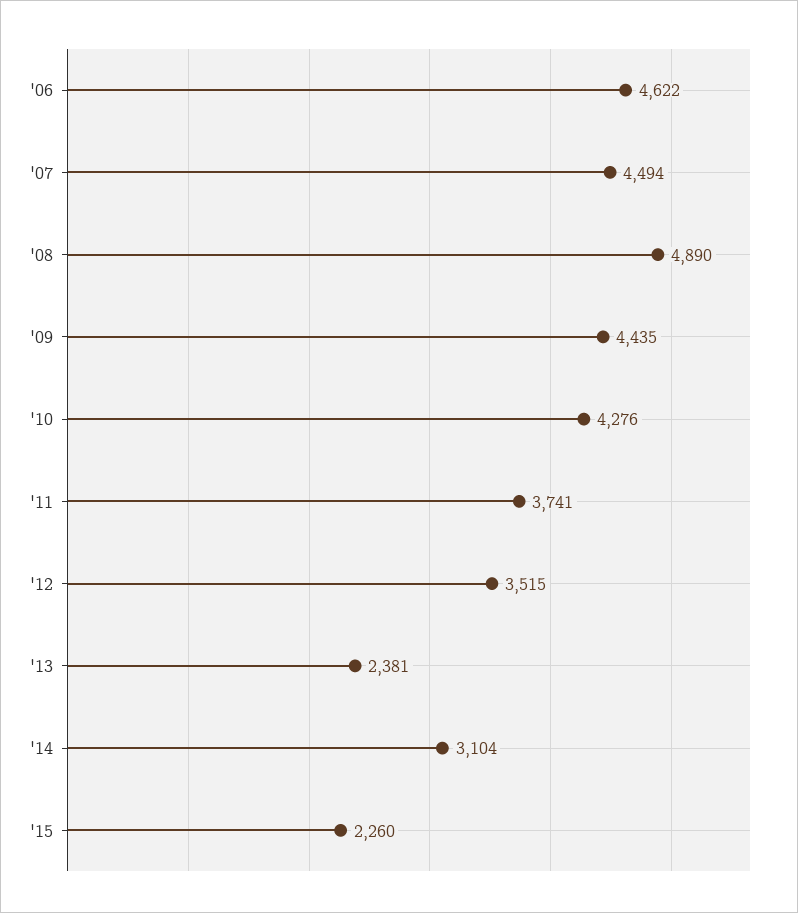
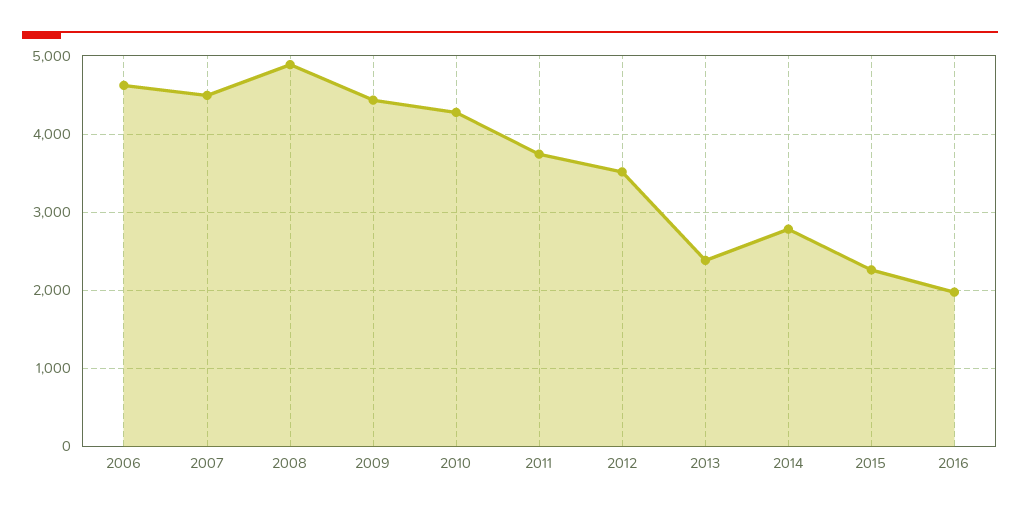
'14: 3104 -> 2800
2016: none -> 2000

